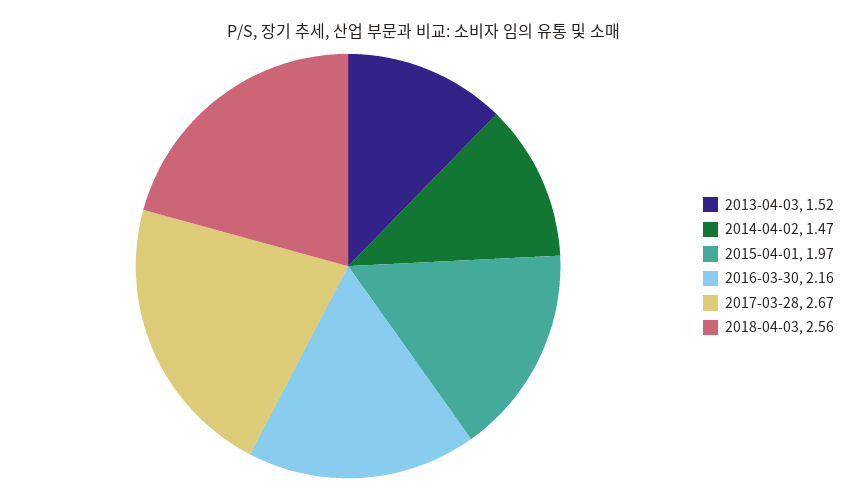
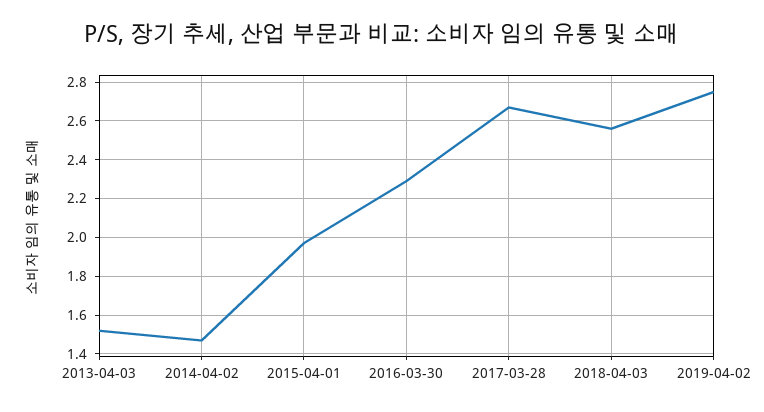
2016-03-30: 2.16 -> 2.3
2019-04-02: none -> 2.75

